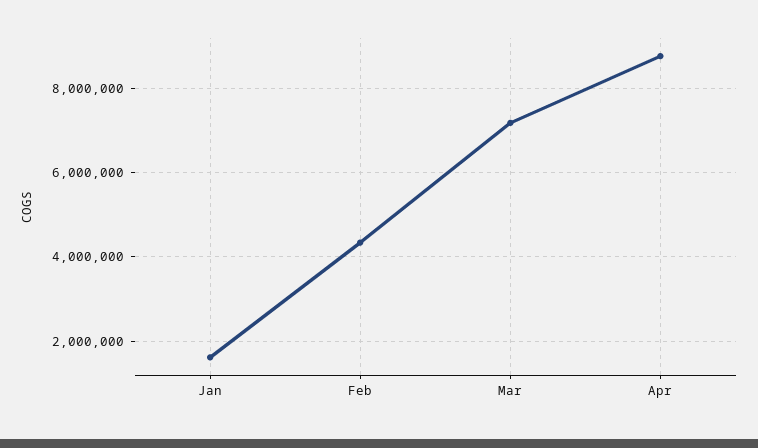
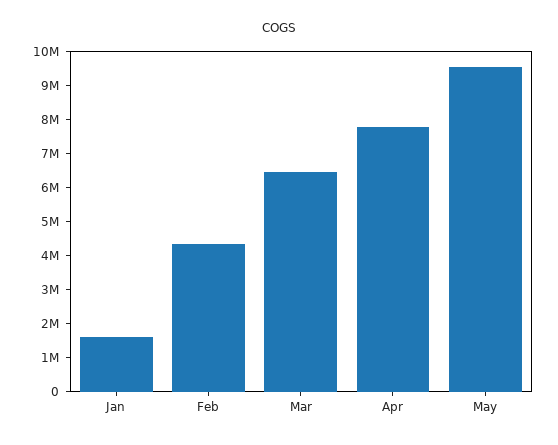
Mar: 7200000 -> 6500000
Apr: 8800000 -> 7750000
May: none -> 9500000

